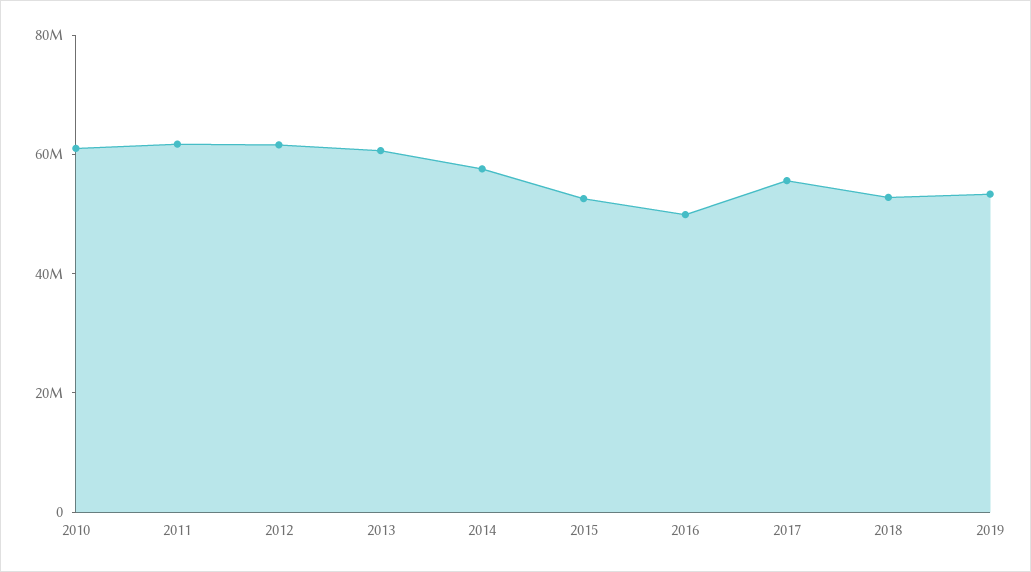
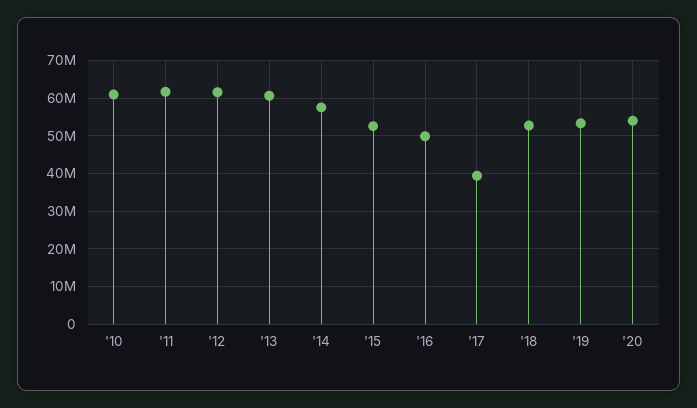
2017: 55000000 -> 40000000
'20: none -> 54000000

